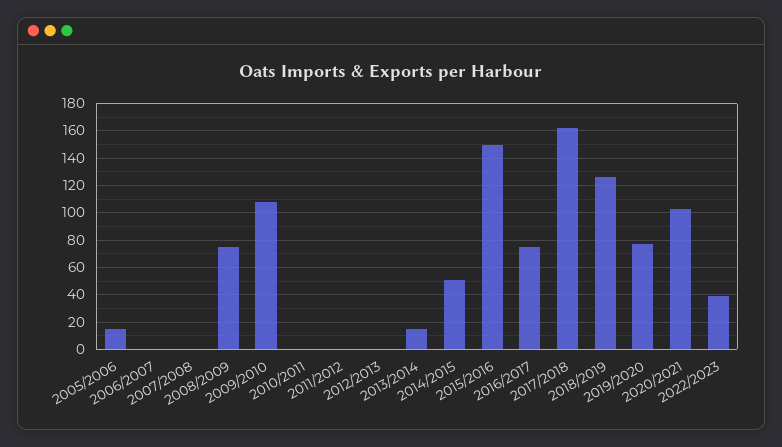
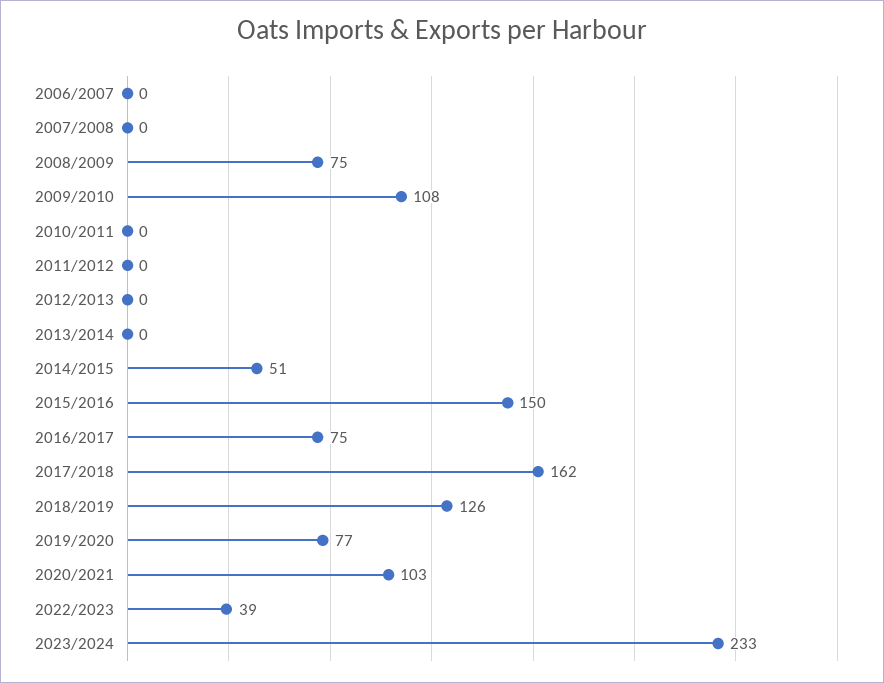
2005/2006: 15 -> none
2013/2014: 15 -> 0
2023/2024: none -> 233

